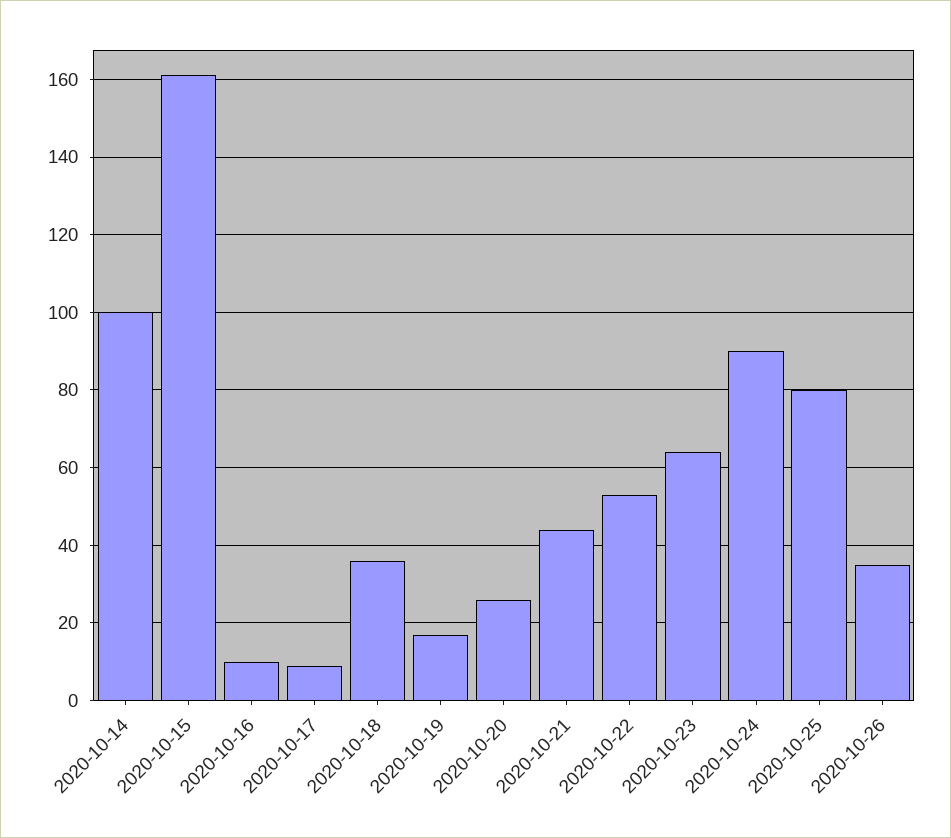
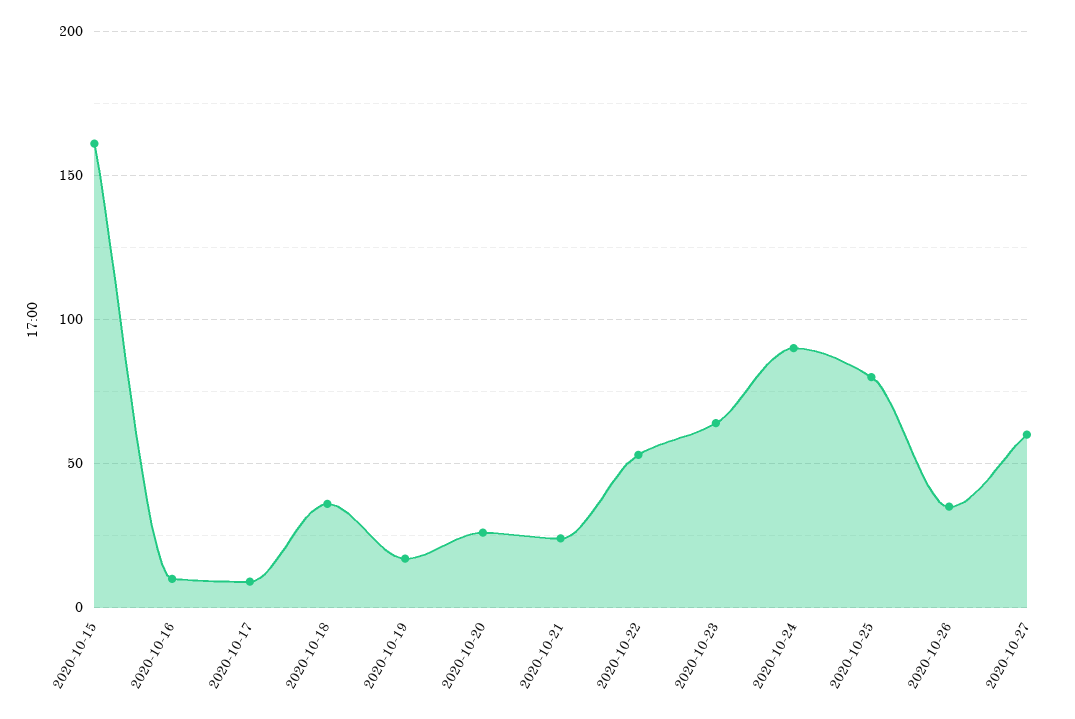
2020-10-14: 100 -> none
2020-10-21: 45 -> 25
2020-10-27: none -> 60

